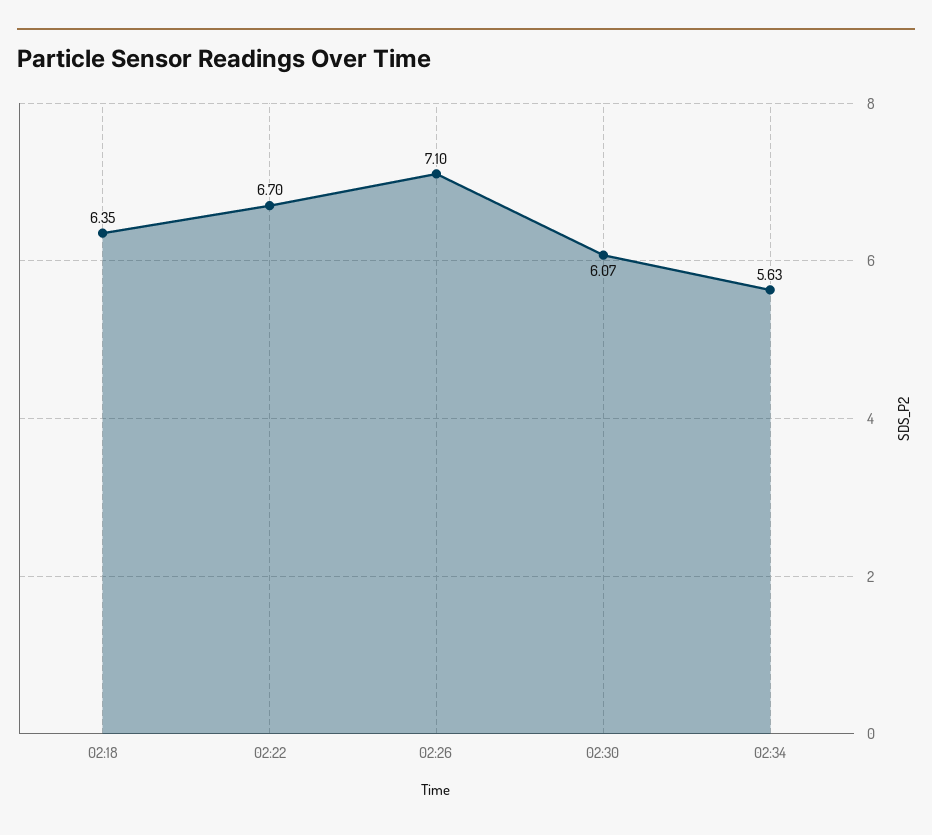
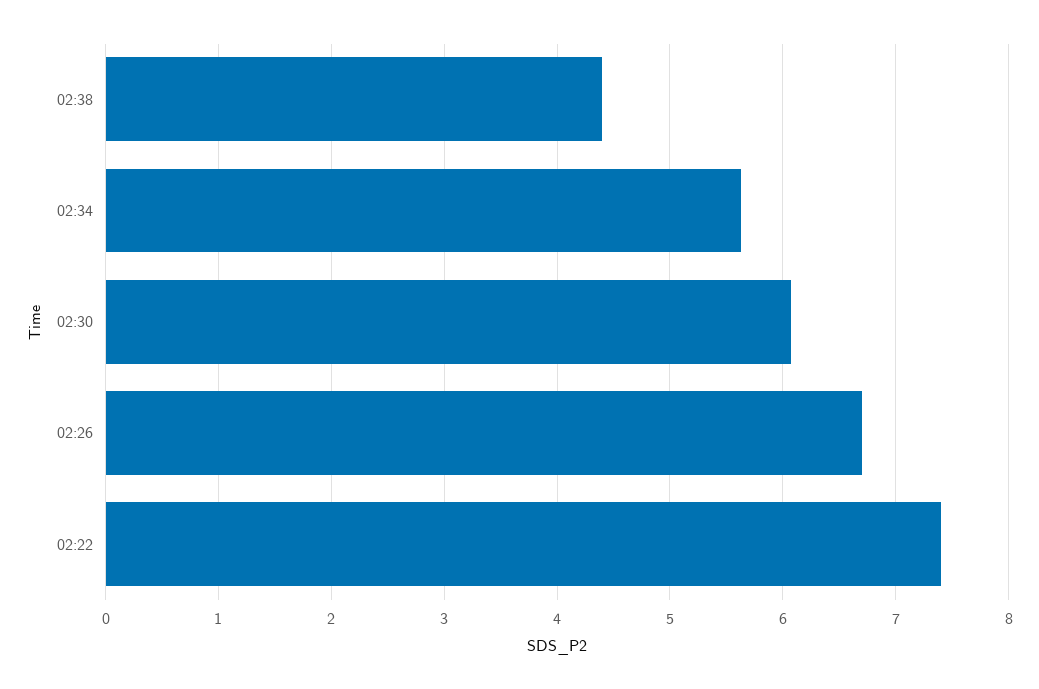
02:18: 6.35 -> none
02:22: 6.7 -> 7.4
02:26: 7.1 -> 6.7
02:38: none -> 4.4

